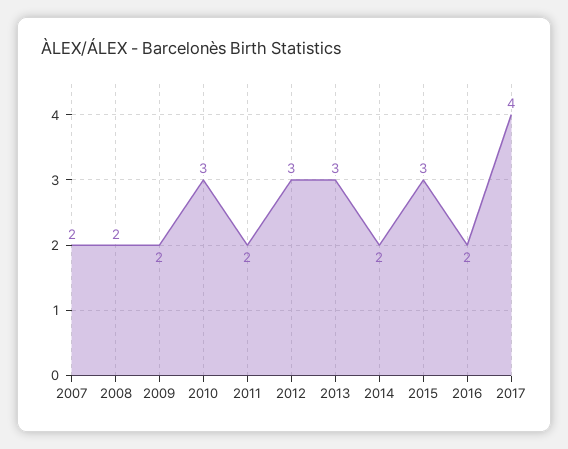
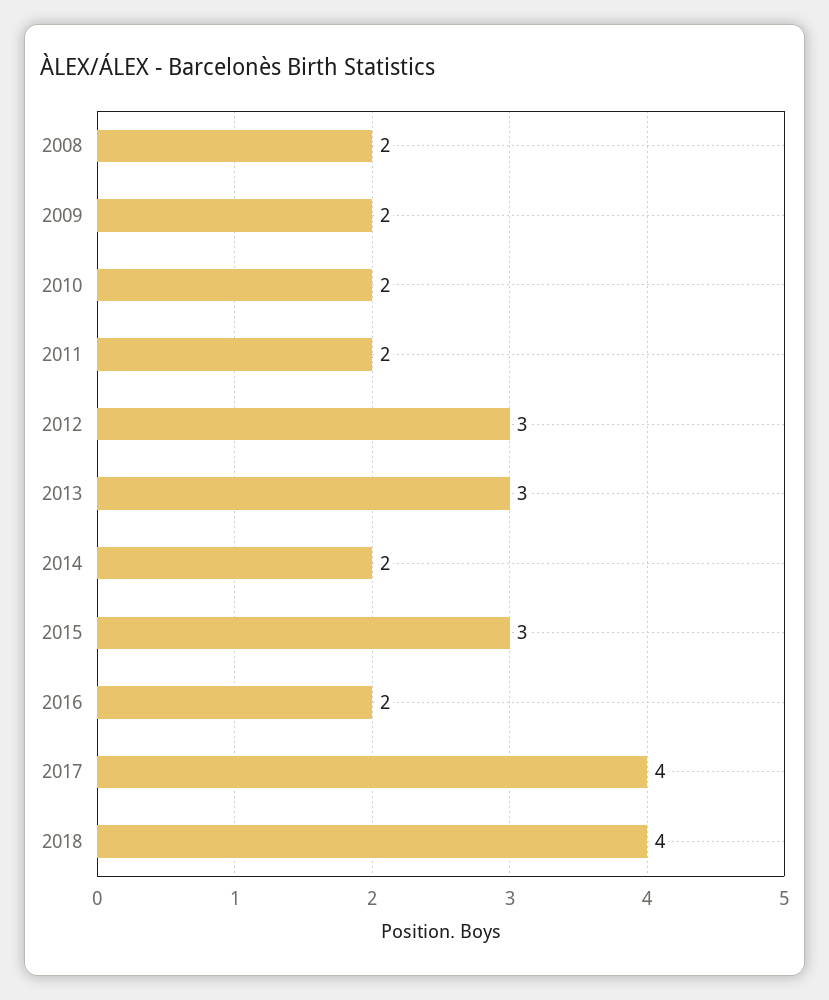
2007: 2 -> none
2010: 3 -> 2
2018: none -> 4

